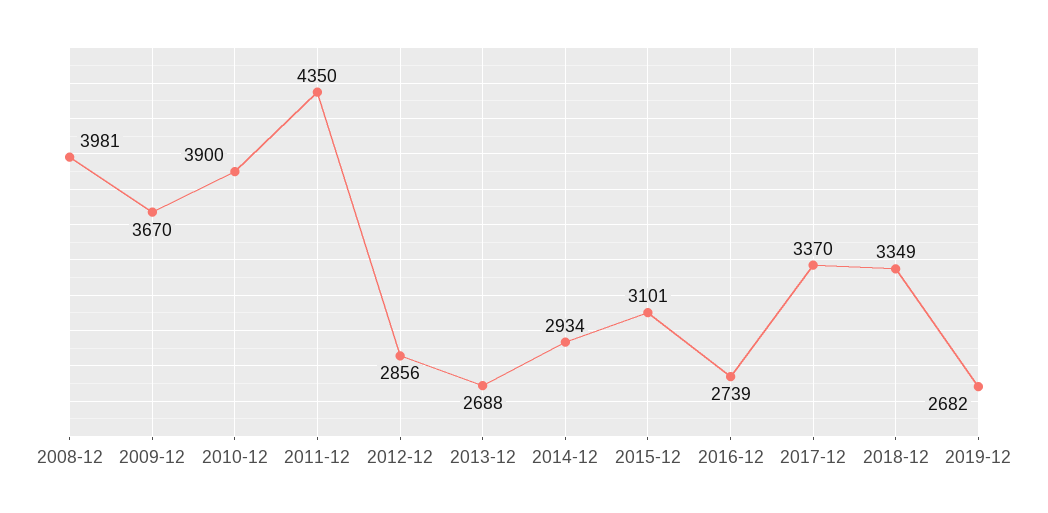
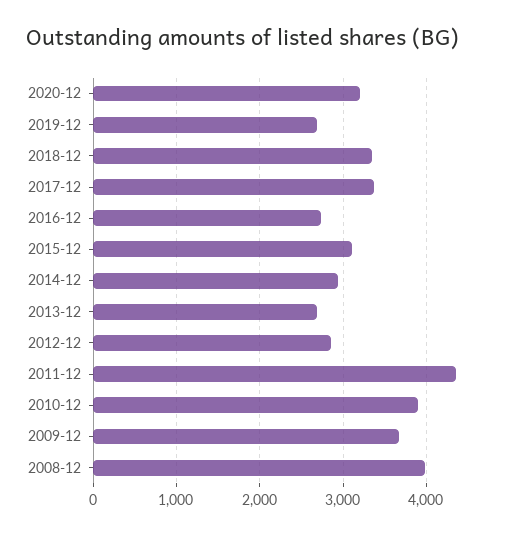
2020-12: none -> 3200

